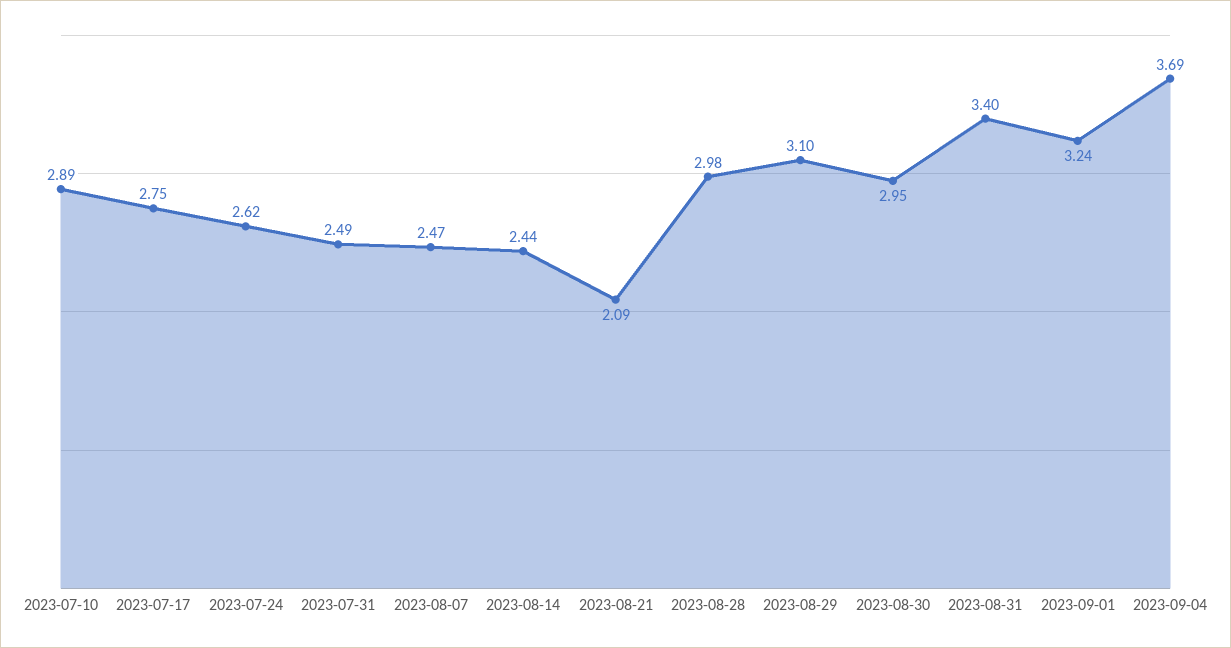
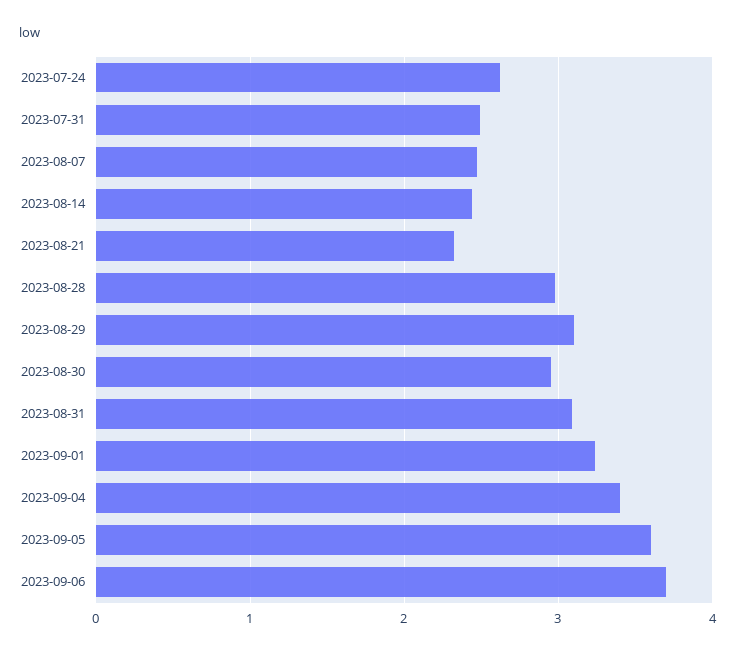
2023-07-10: 2.89 -> none
2023-07-17: 2.75 -> none
2023-08-21: 2.09 -> 2.3
2023-08-31: 3.4 -> 3.1
2023-09-04: 3.69 -> 3.4
2023-09-05: none -> 3.6
2023-09-06: none -> 3.7

